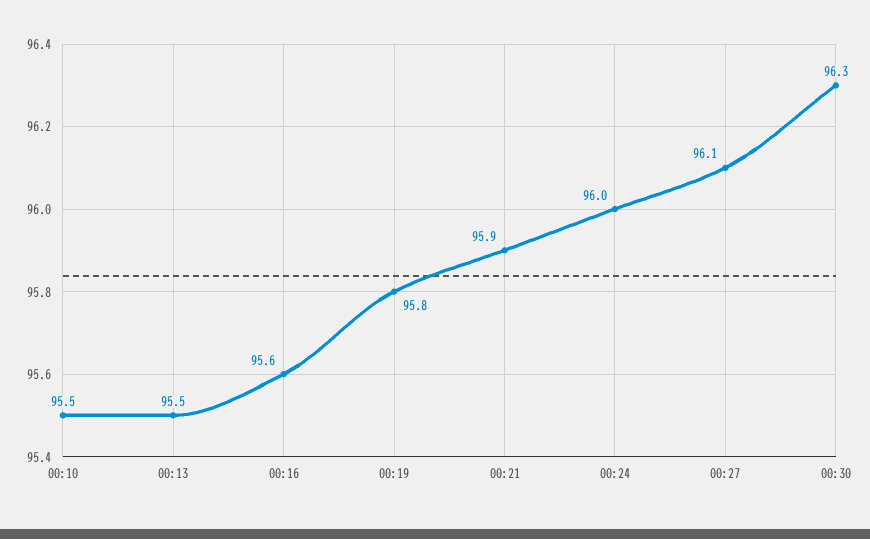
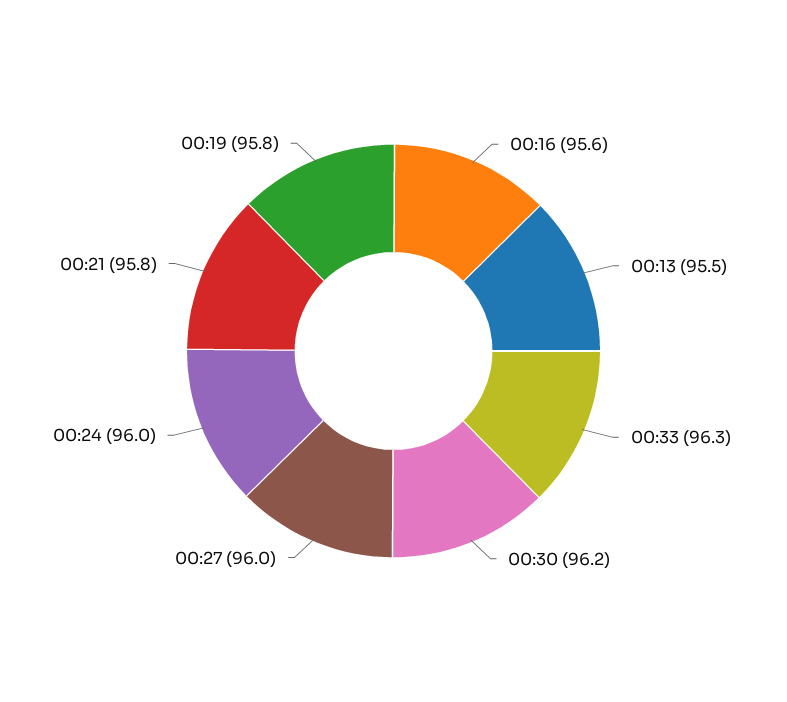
00:10: 95.5 -> none
00:21: 95.9 -> 95.8
00:27: 96.1 -> 96
00:30: 96.3 -> 96.2
00:33: none -> 96.3

